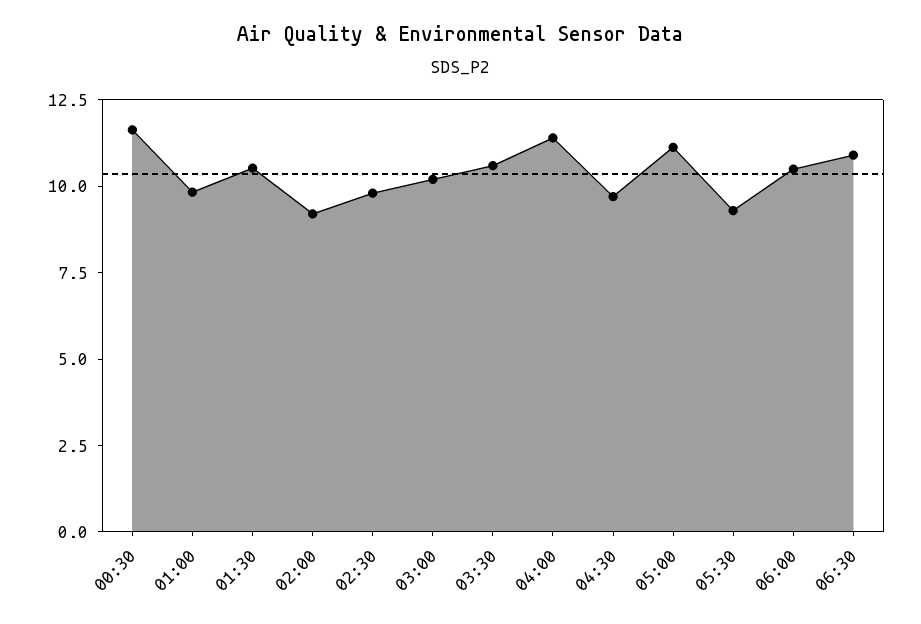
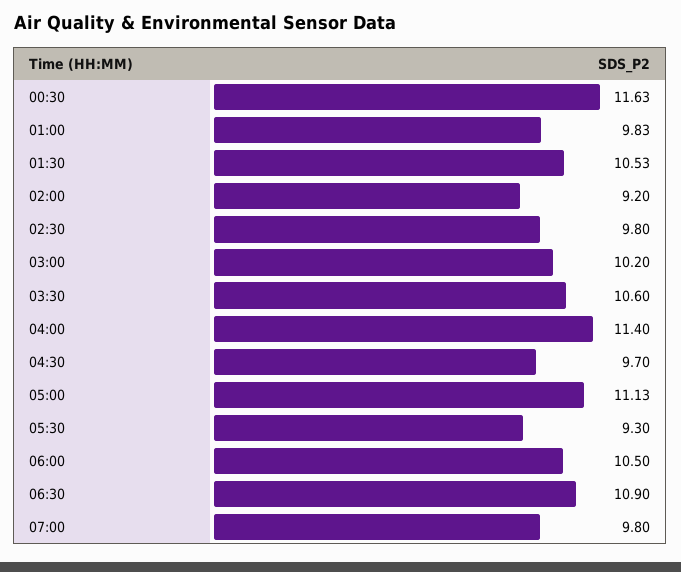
07:00: none -> 9.8

